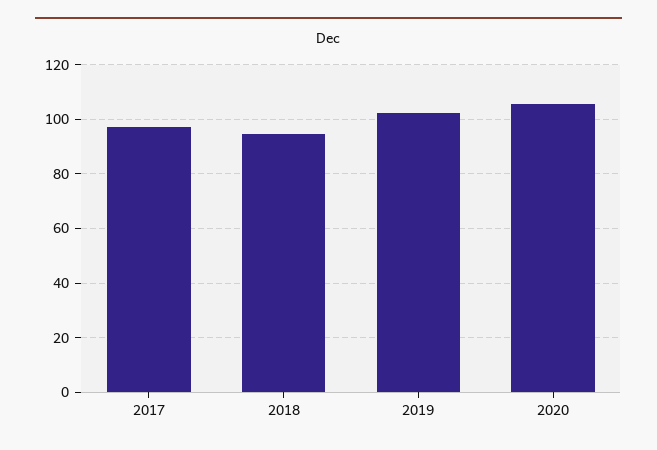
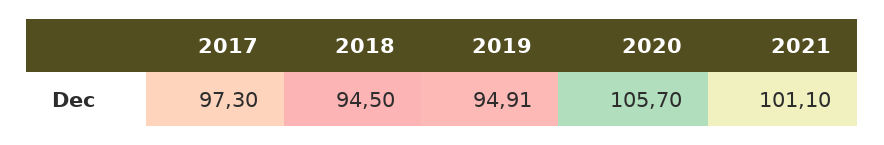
2019: 102.5 -> 94.91
2021: none -> 101.1

